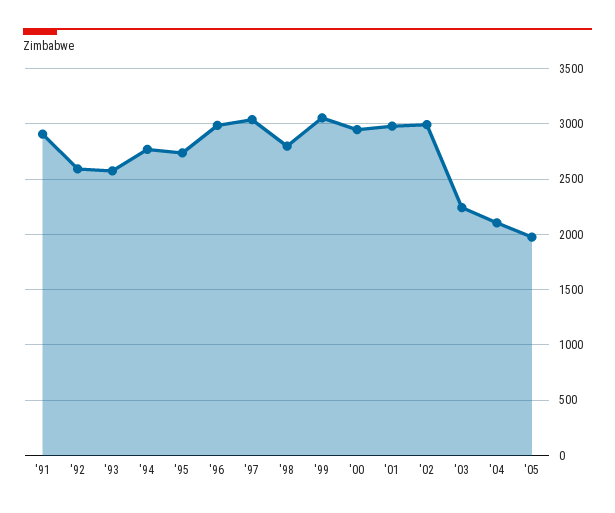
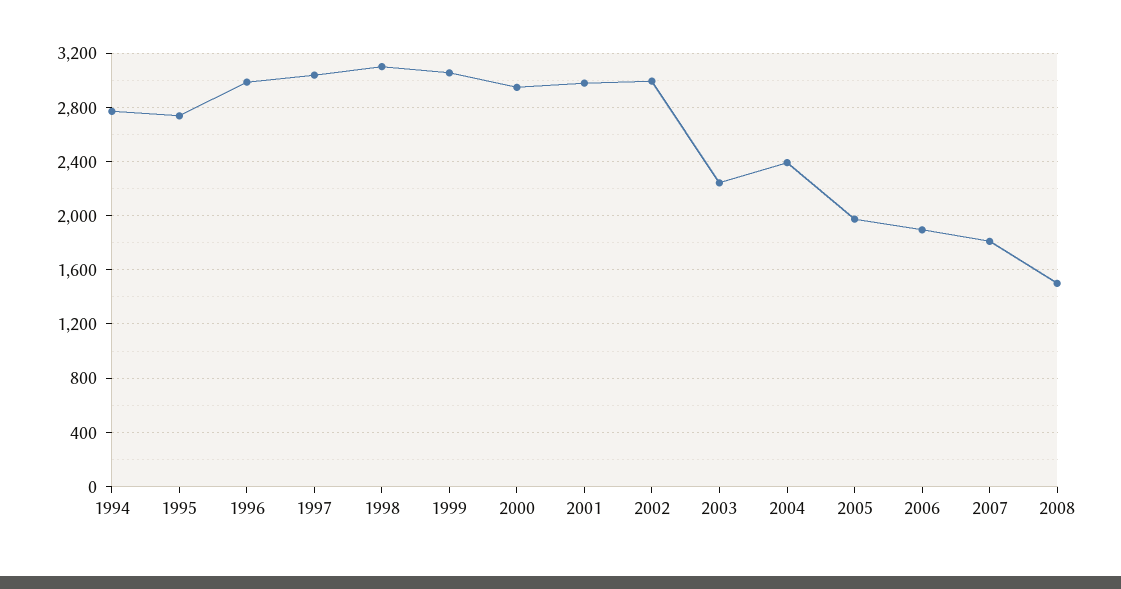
'91: 2900 -> none
'92: 2600 -> none
'93: 2600 -> none
'98: 2800 -> 3100
'04: 2100 -> 2400
2006: none -> 1900
2007: none -> 1800
2008: none -> 1500

